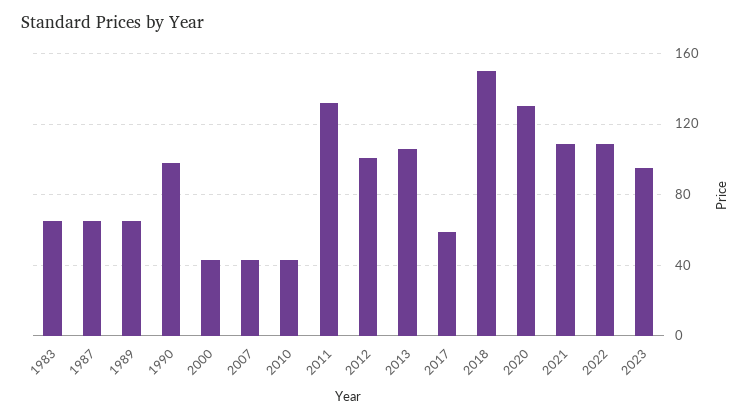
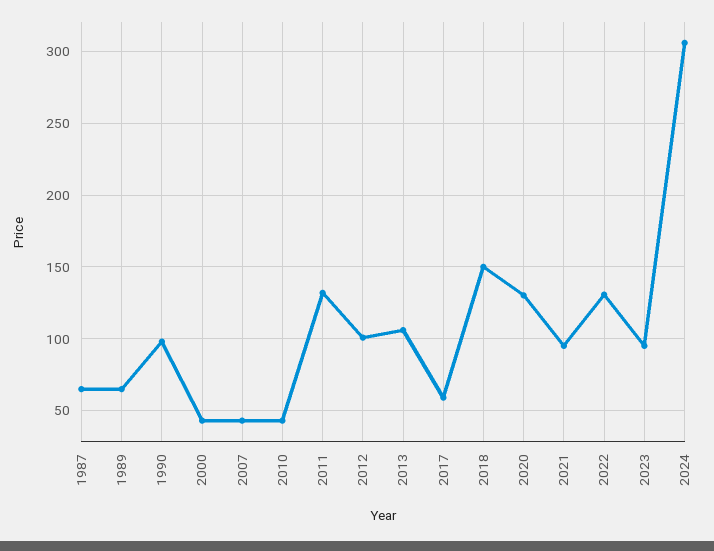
1983: 65 -> none
2021: 110 -> 95
2022: 110 -> 130
2024: none -> 305

